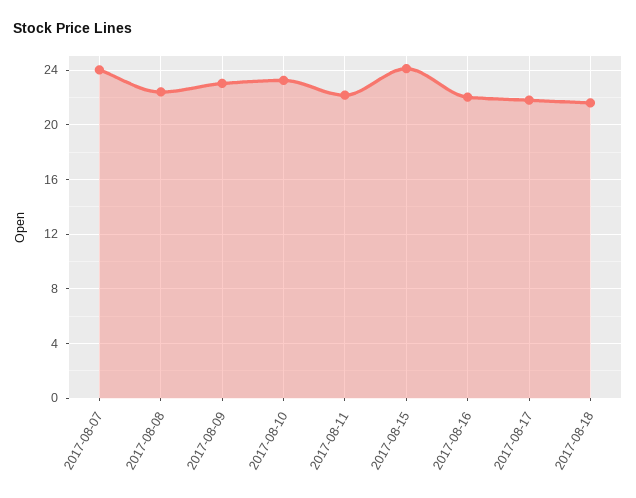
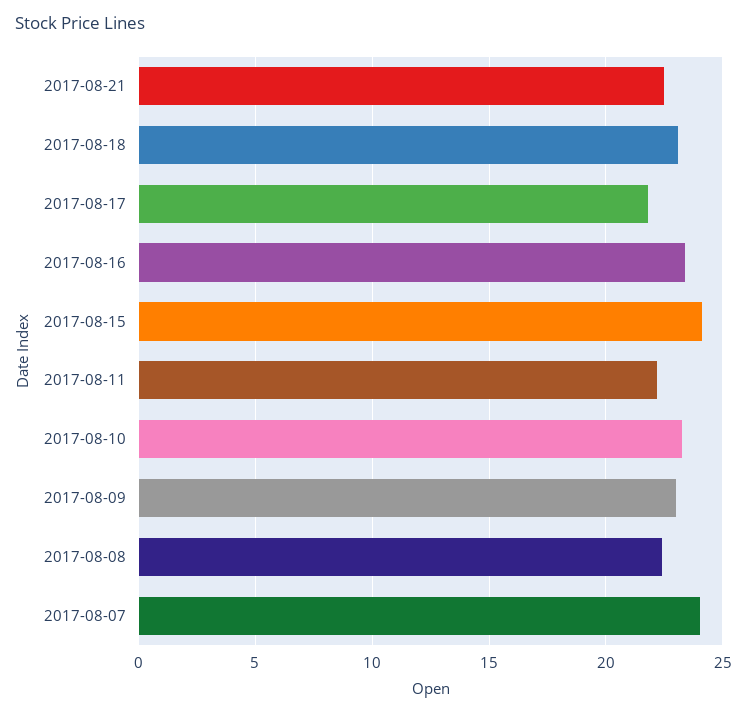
2017-08-16: 22 -> 23.5
2017-08-18: 21.5 -> 23
2017-08-21: none -> 22.5

